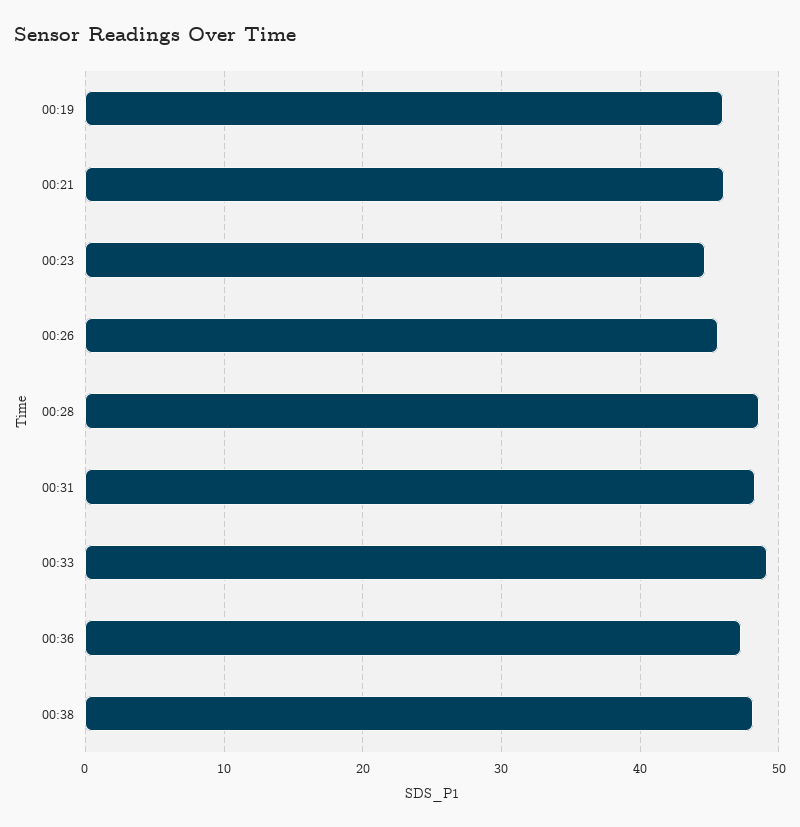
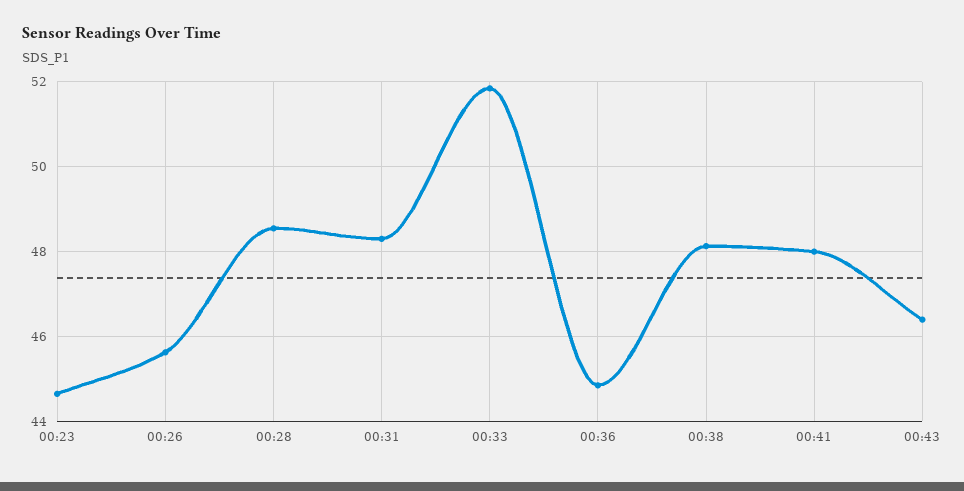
00:19: 46 -> none
00:21: 46 -> none
00:33: 49 -> 51.8
00:36: 47 -> 44.8
00:41: none -> 48
00:43: none -> 46.4

